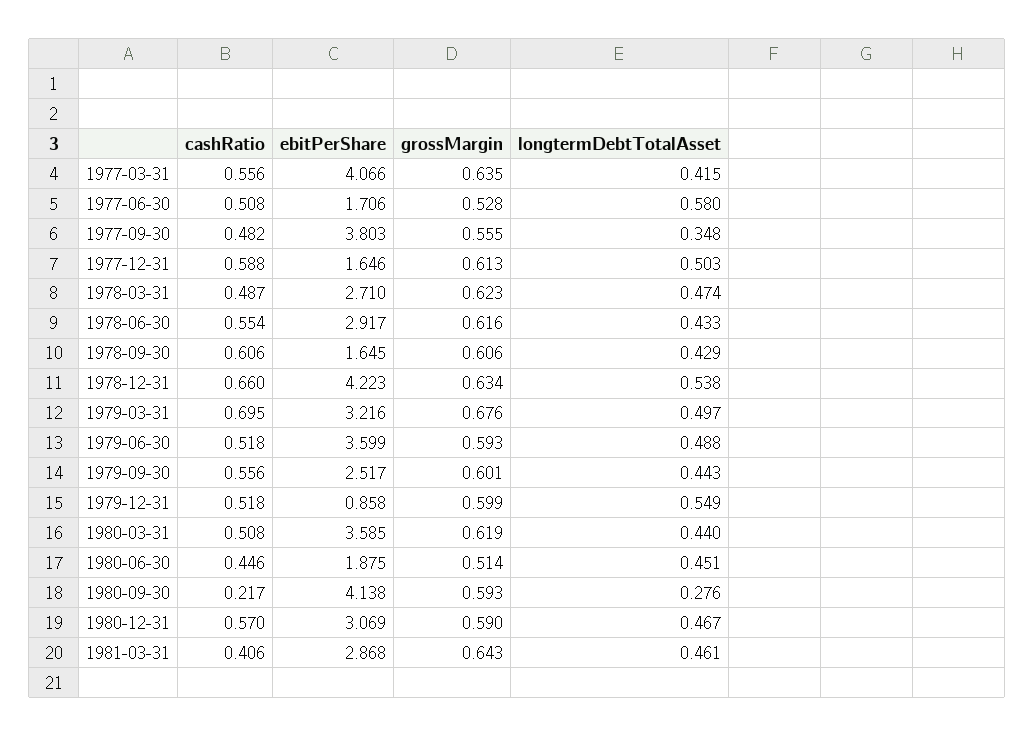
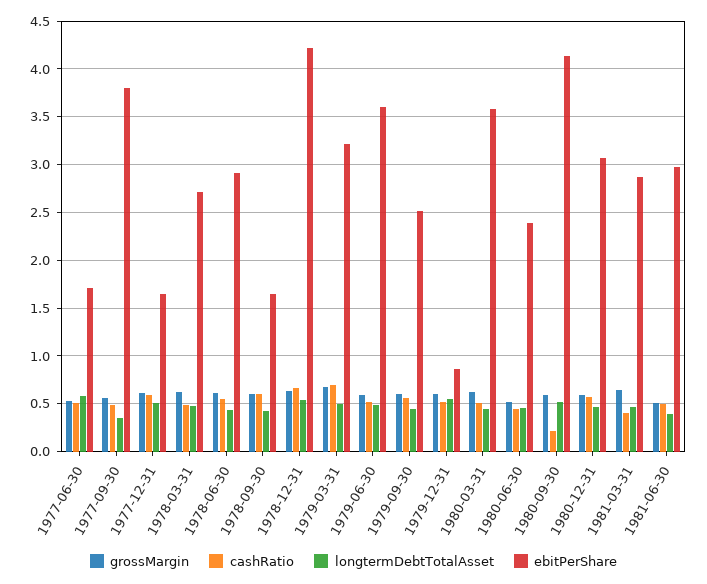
cashRatio, 1977-03-31: 0.556 -> none
ebitPerShare, 1977-03-31: 4.066 -> none
grossMargin, 1977-03-31: 0.635 -> none
longtermDebtTotalAsset, 1977-03-31: 0.415 -> none
ebitPerShare, 1980-06-30: 1.875 -> 2.4
longtermDebtTotalAsset, 1980-09-30: 0.276 -> 0.5
grossMargin, 1981-06-30: none -> 0.5
cashRatio, 1981-06-30: none -> 0.5
longtermDebtTotalAsset, 1981-06-30: none -> 0.4
ebitPerShare, 1981-06-30: none -> 3

